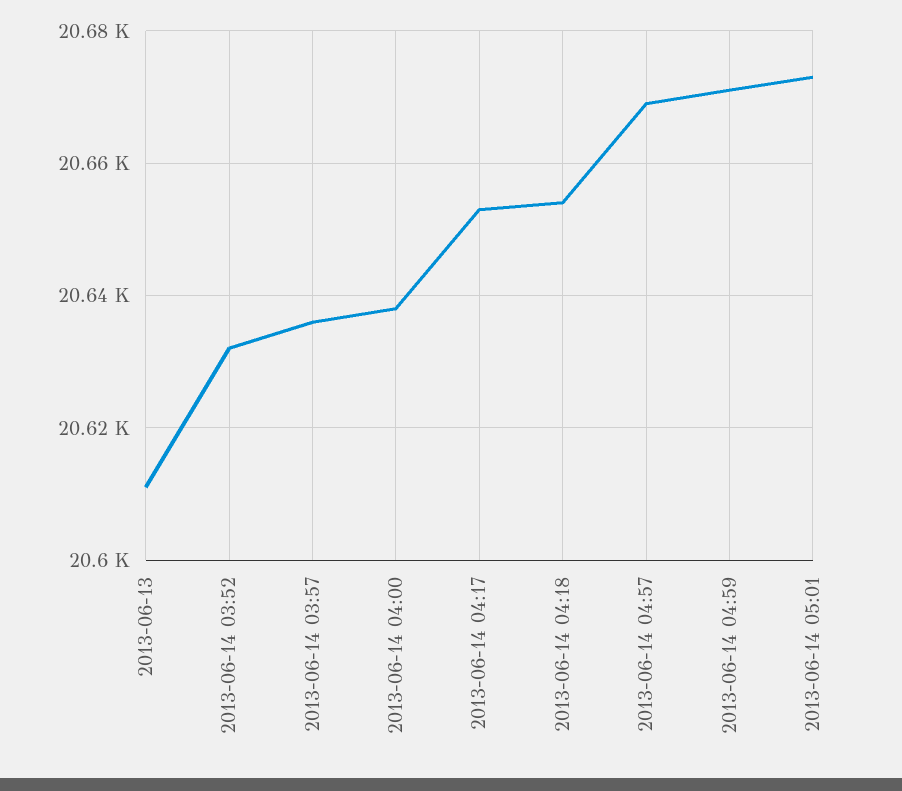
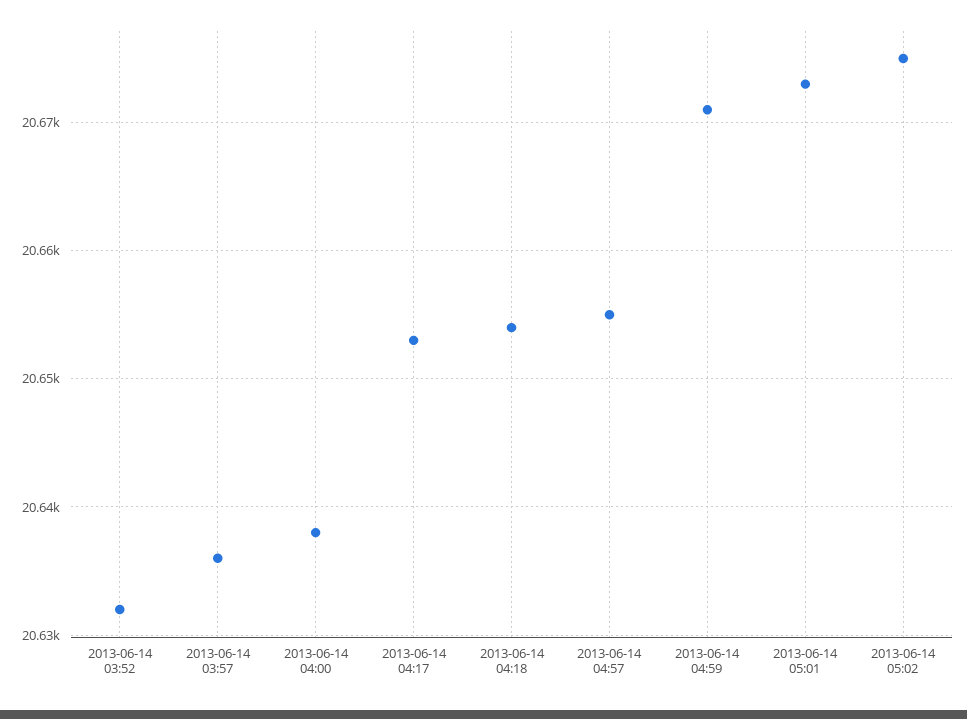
2013-06-13: 20610 -> none
2013-06-14 04:57: 20670 -> 20655
2013-06-14 05:02: none -> 20675

